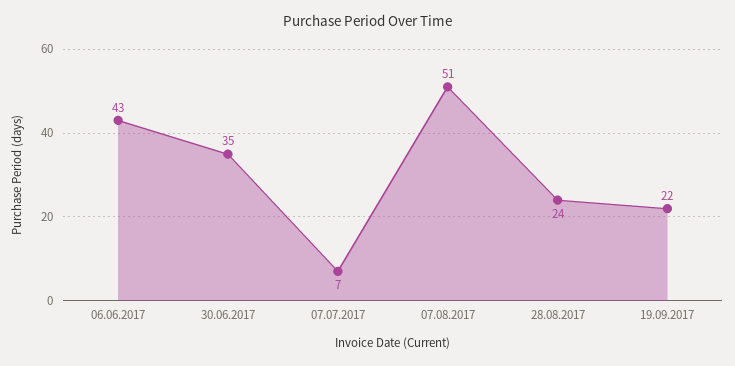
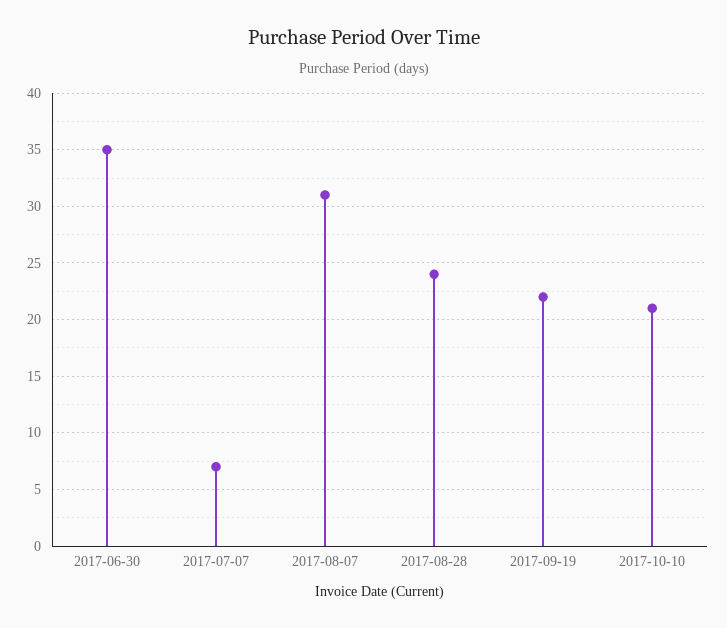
06.06.2017: 43 -> none
07.08.2017: 51 -> 31
2017-10-10: none -> 21

